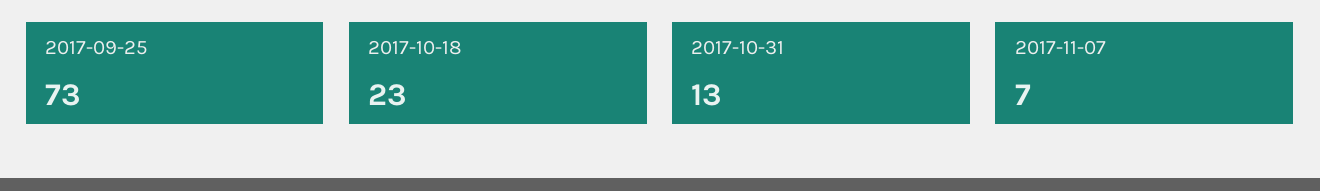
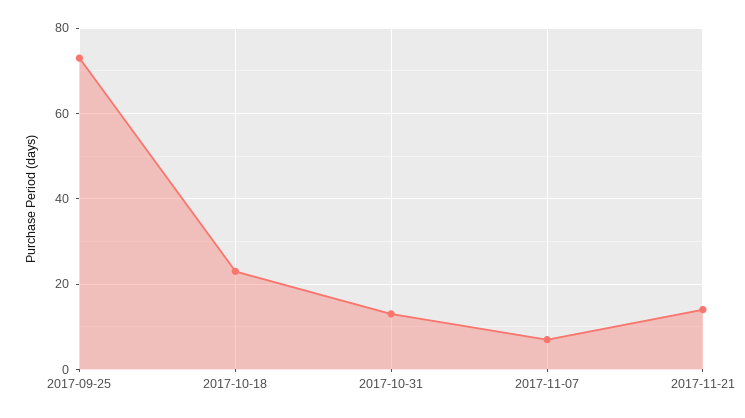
2017-11-21: none -> 15

